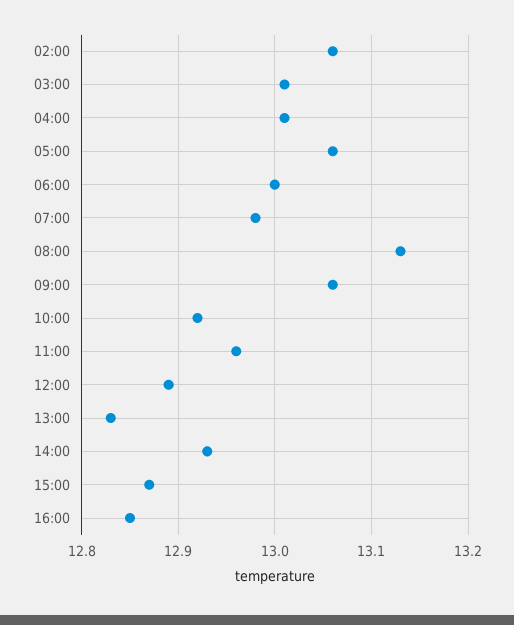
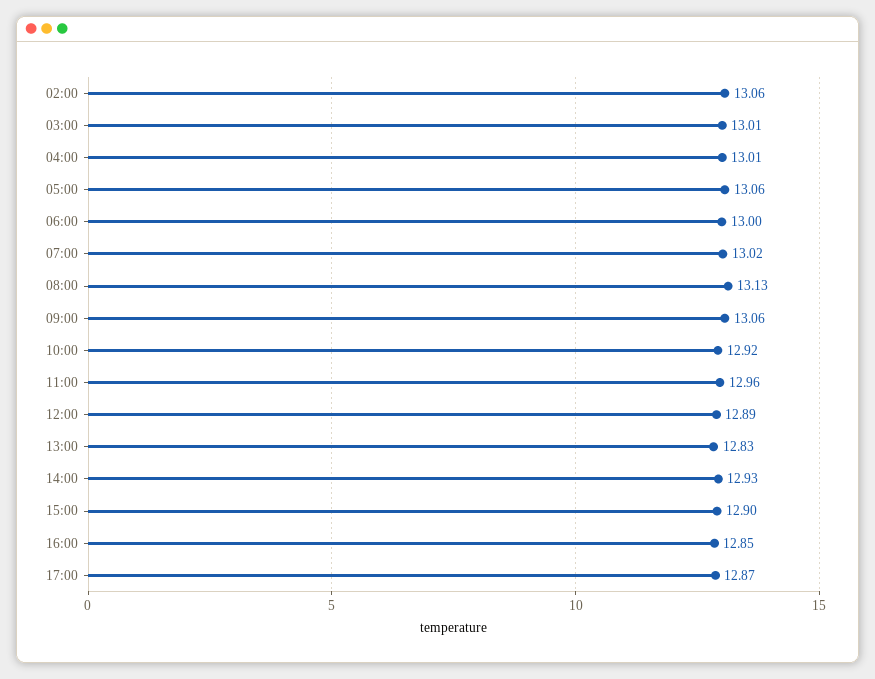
07:00: 12.98 -> 13.02
15:00: 12.87 -> 12.9
17:00: none -> 12.87

